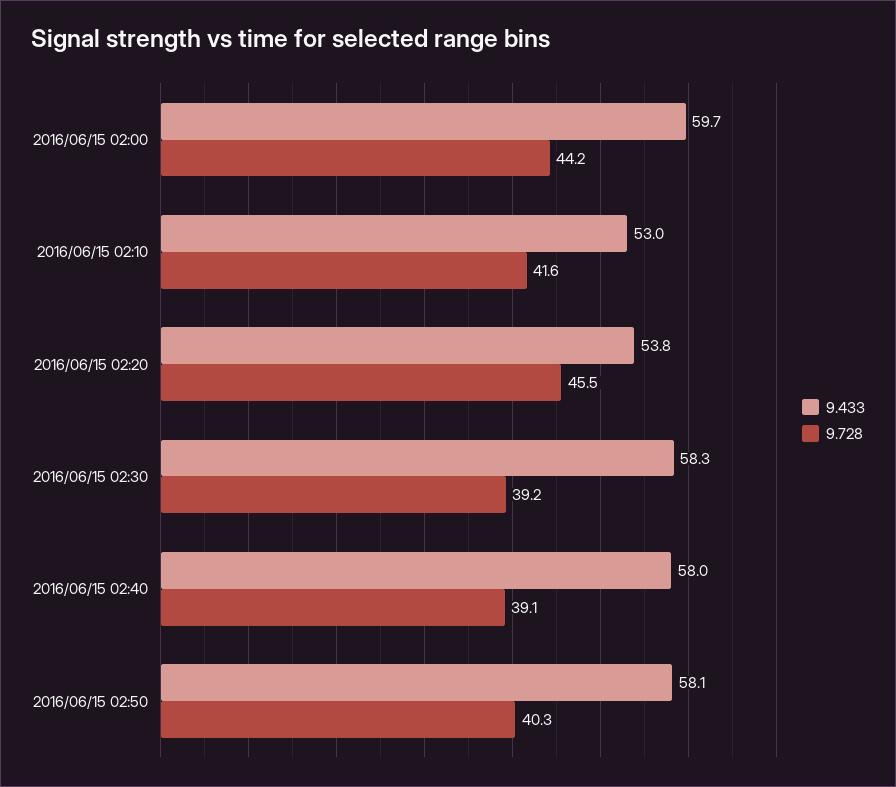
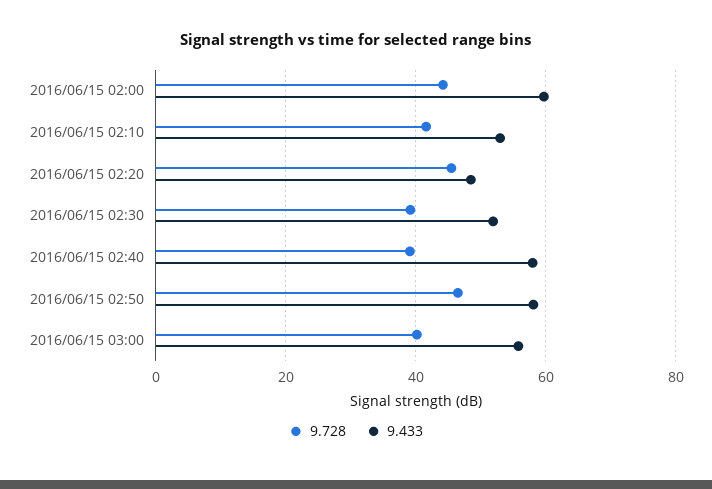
9.433, 2016/06/15 02:20: 53.8 -> 48
9.433, 2016/06/15 02:30: 58.3 -> 52
9.728, 2016/06/15 02:50: 40.3 -> 46
9.728, 2016/06/15 03:00: none -> 40
9.433, 2016/06/15 03:00: none -> 56

